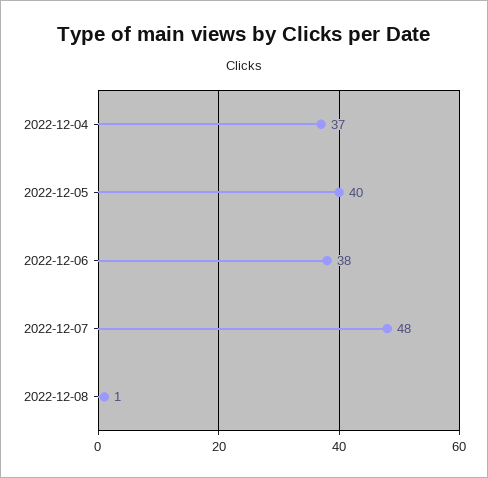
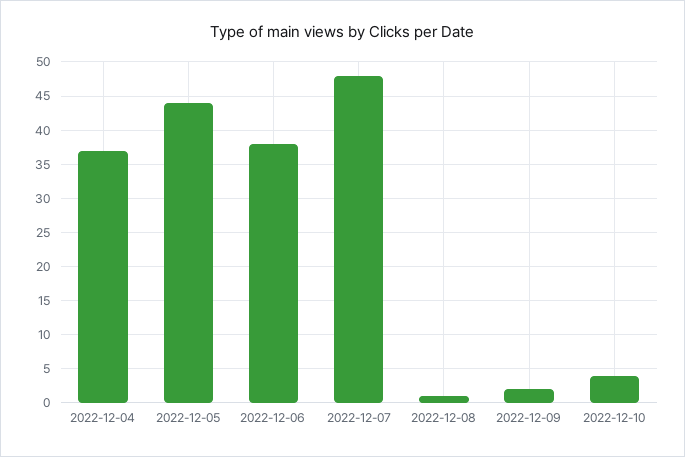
2022-12-05: 40 -> 44
2022-12-09: none -> 2
2022-12-10: none -> 4

